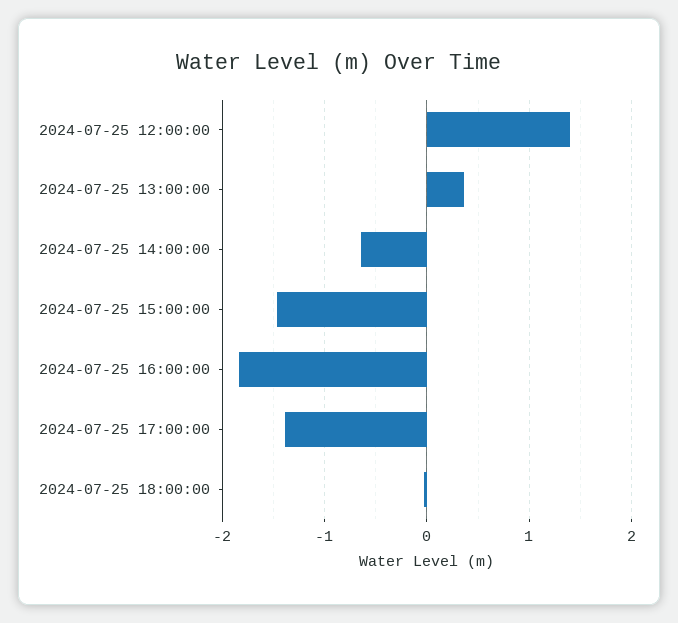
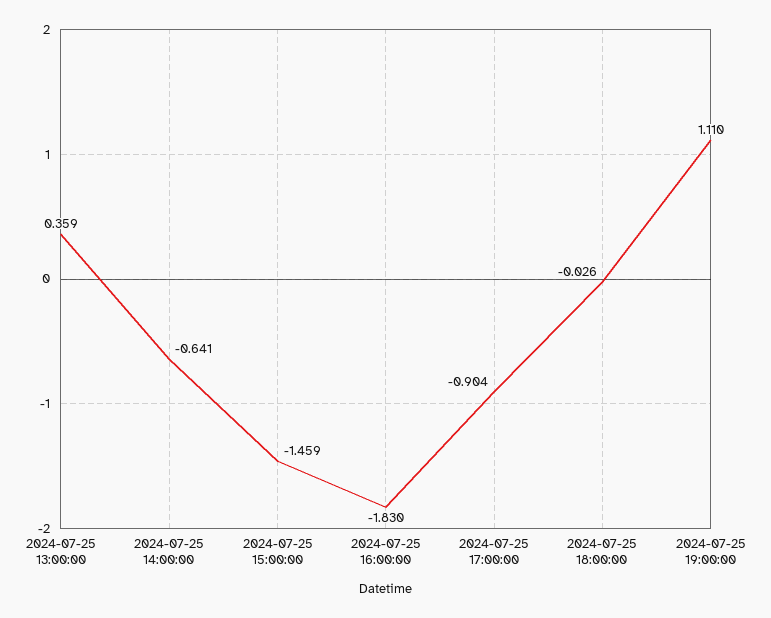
2024-07-25 12:00:00: 1.4 -> none
2024-07-25 17:00:00: -1.4 -> -0.904
2024-07-25 19:00:00: none -> 1.11

